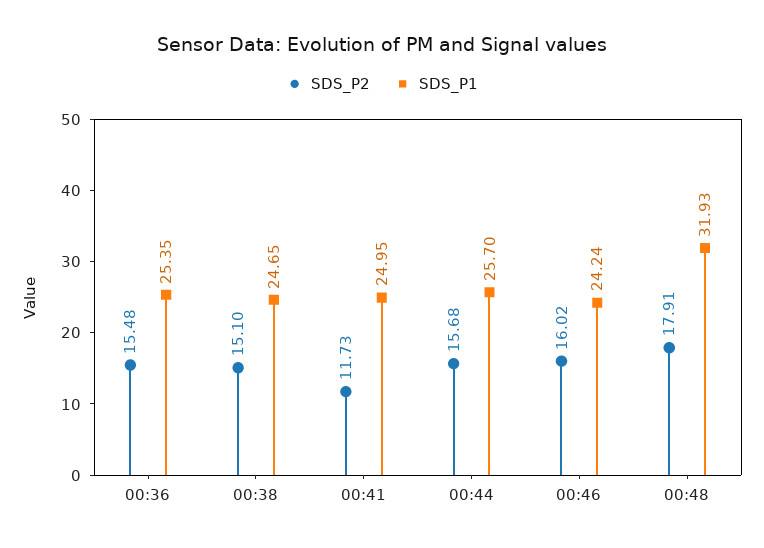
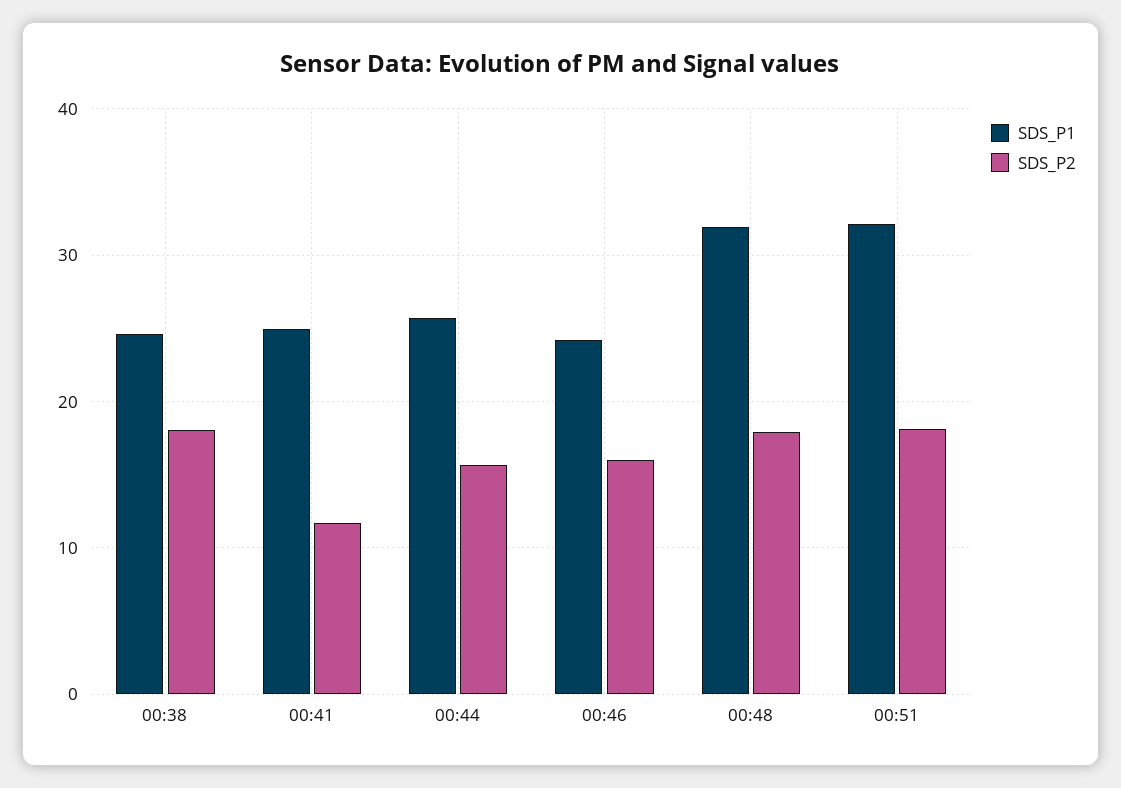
SDS_P2, 00:36: 15.48 -> none
SDS_P1, 00:36: 25.35 -> none
SDS_P2, 00:38: 15.1 -> 18
SDS_P1, 00:51: none -> 32
SDS_P2, 00:51: none -> 18

